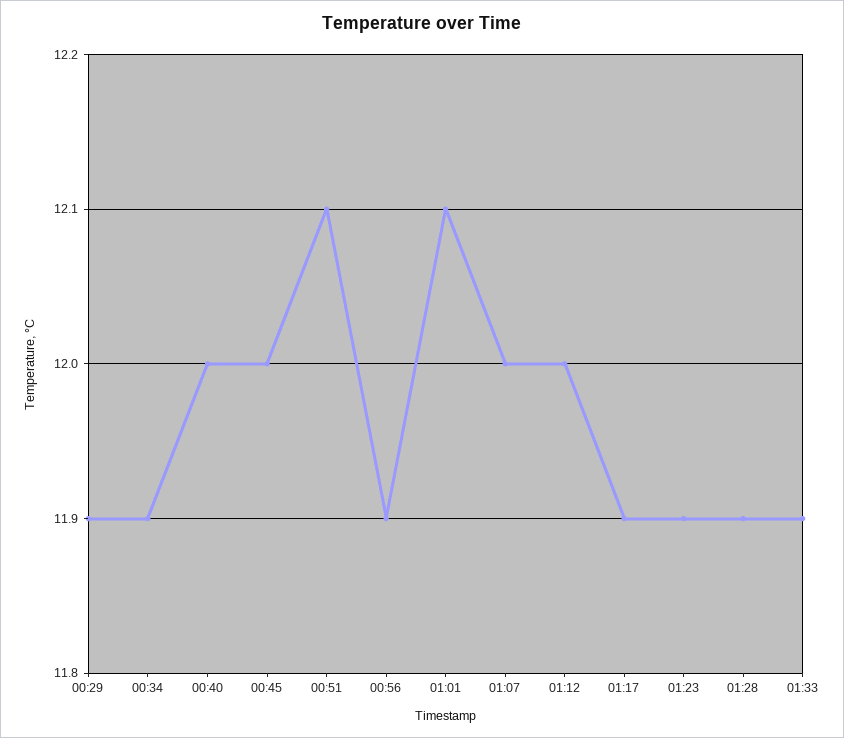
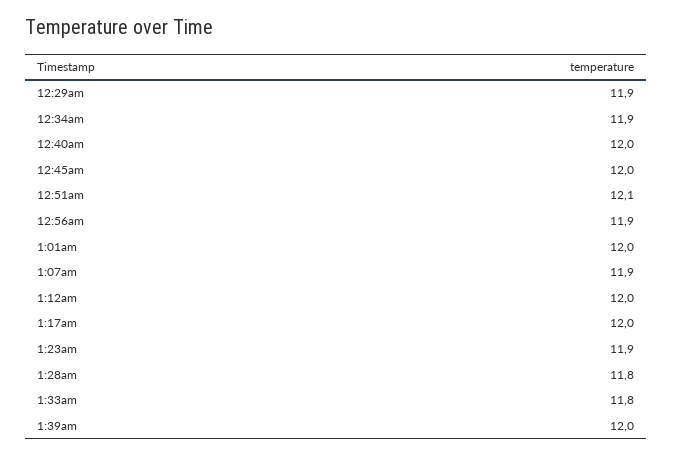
01:01: 12.1 -> 12
01:07: 12 -> 11.9
01:17: 11.9 -> 12
01:28: 11.9 -> 11.8
01:33: 11.9 -> 11.8
1:39am: none -> 12

